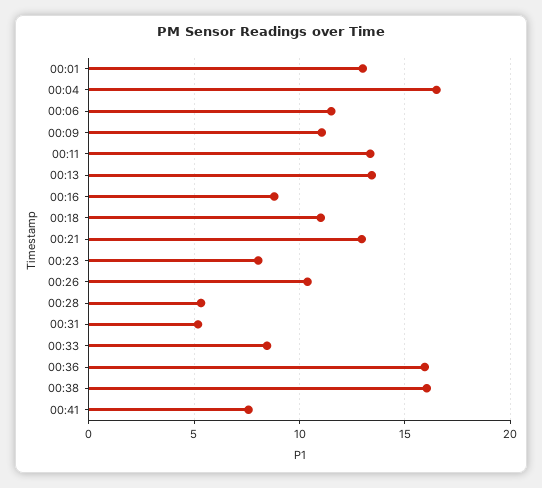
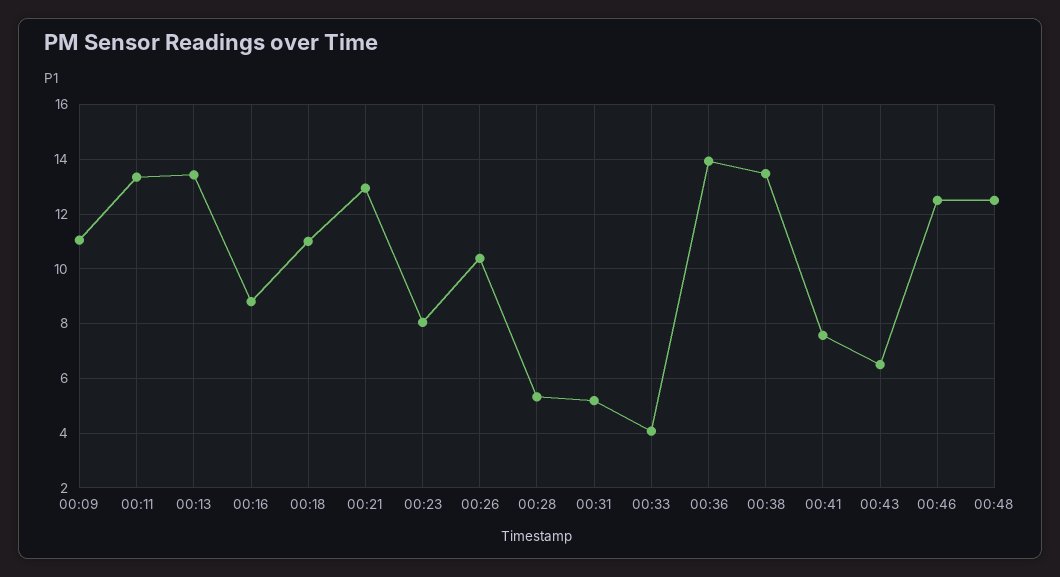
00:01: 13 -> none
00:04: 16.5 -> none
00:06: 11.5 -> none
00:33: 8.5 -> 4
00:36: 16 -> 14
00:38: 16 -> 13.5
00:43: none -> 6.5
00:46: none -> 12.5
00:48: none -> 12.5

